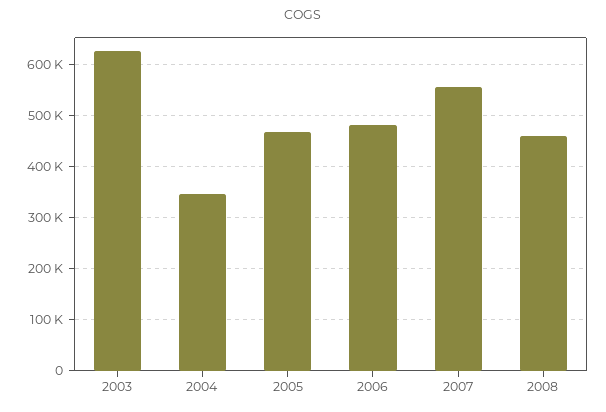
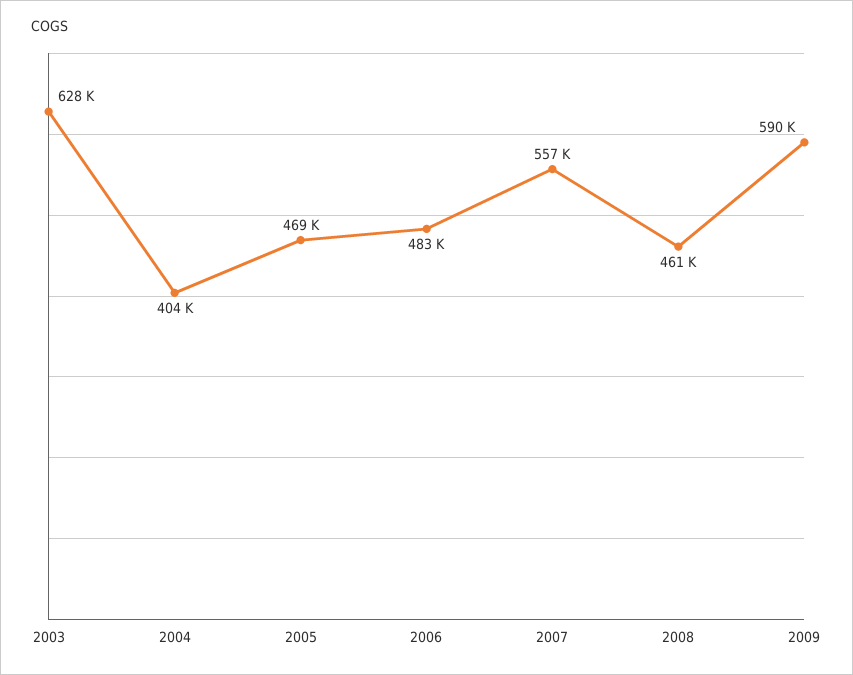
2004: 340000 -> 404000
2009: none -> 590000

